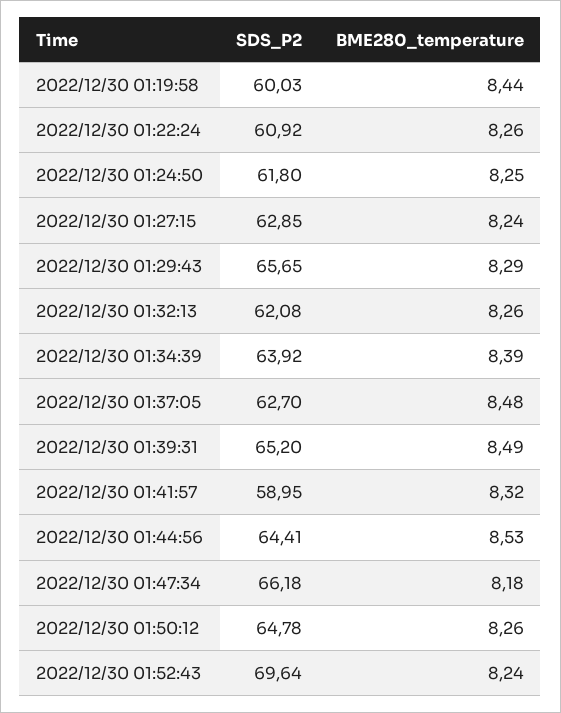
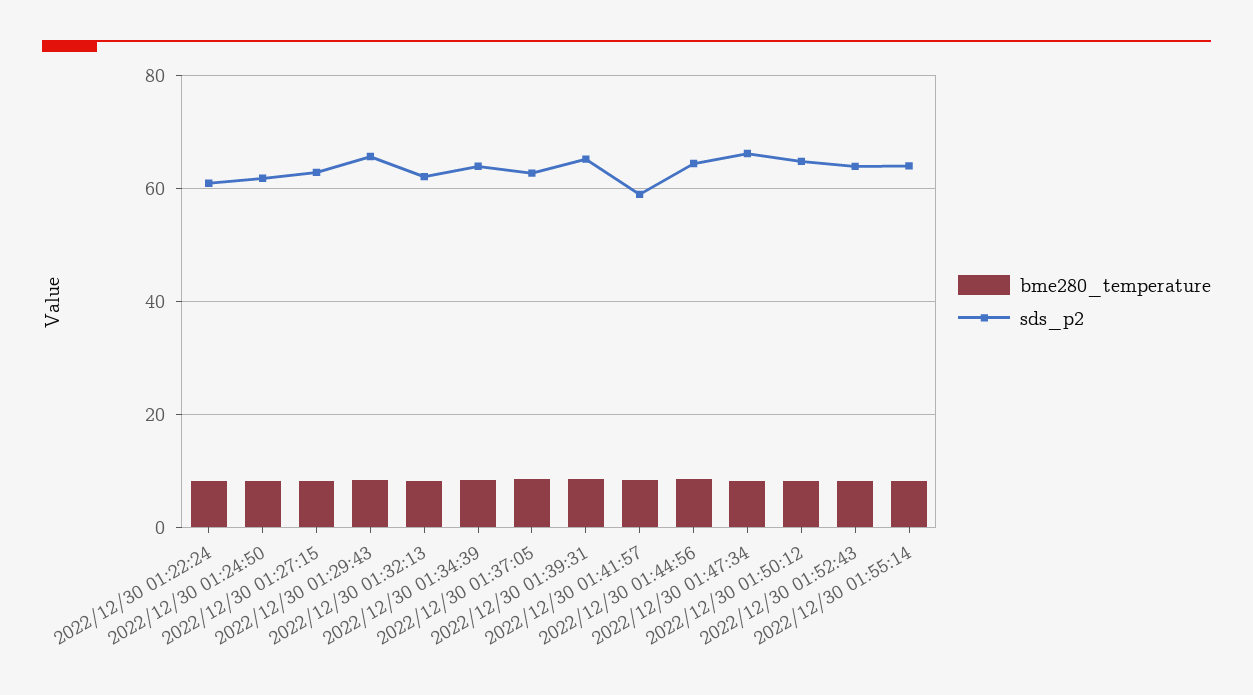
SDS_P2, 2022/12/30 01:19:58: 60.03 -> none
BME280_temperature, 2022/12/30 01:19:58: 8.44 -> none
SDS_P2, 2022/12/30 01:52:43: 69.64 -> 64
BME280_temperature, 2022/12/30 01:55:14: none -> 8
SDS_P2, 2022/12/30 01:55:14: none -> 64

